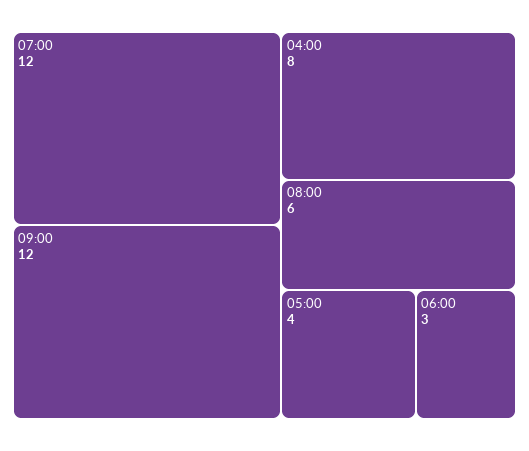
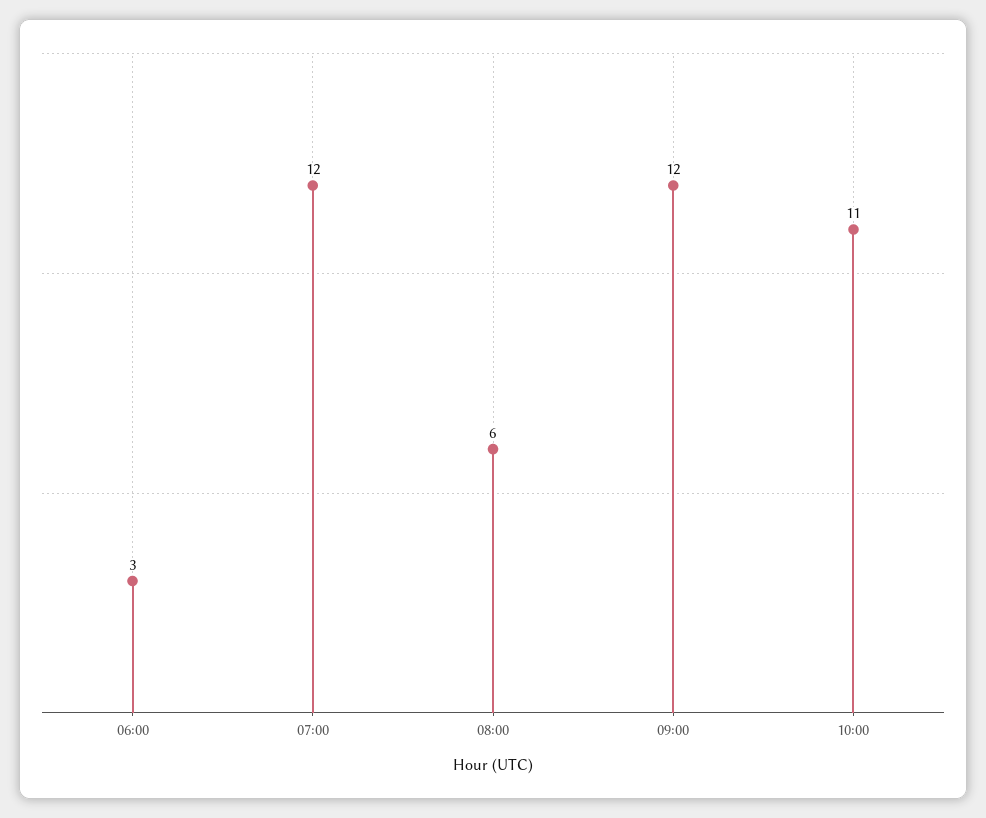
04:00: 8 -> none
05:00: 4 -> none
10:00: none -> 11

